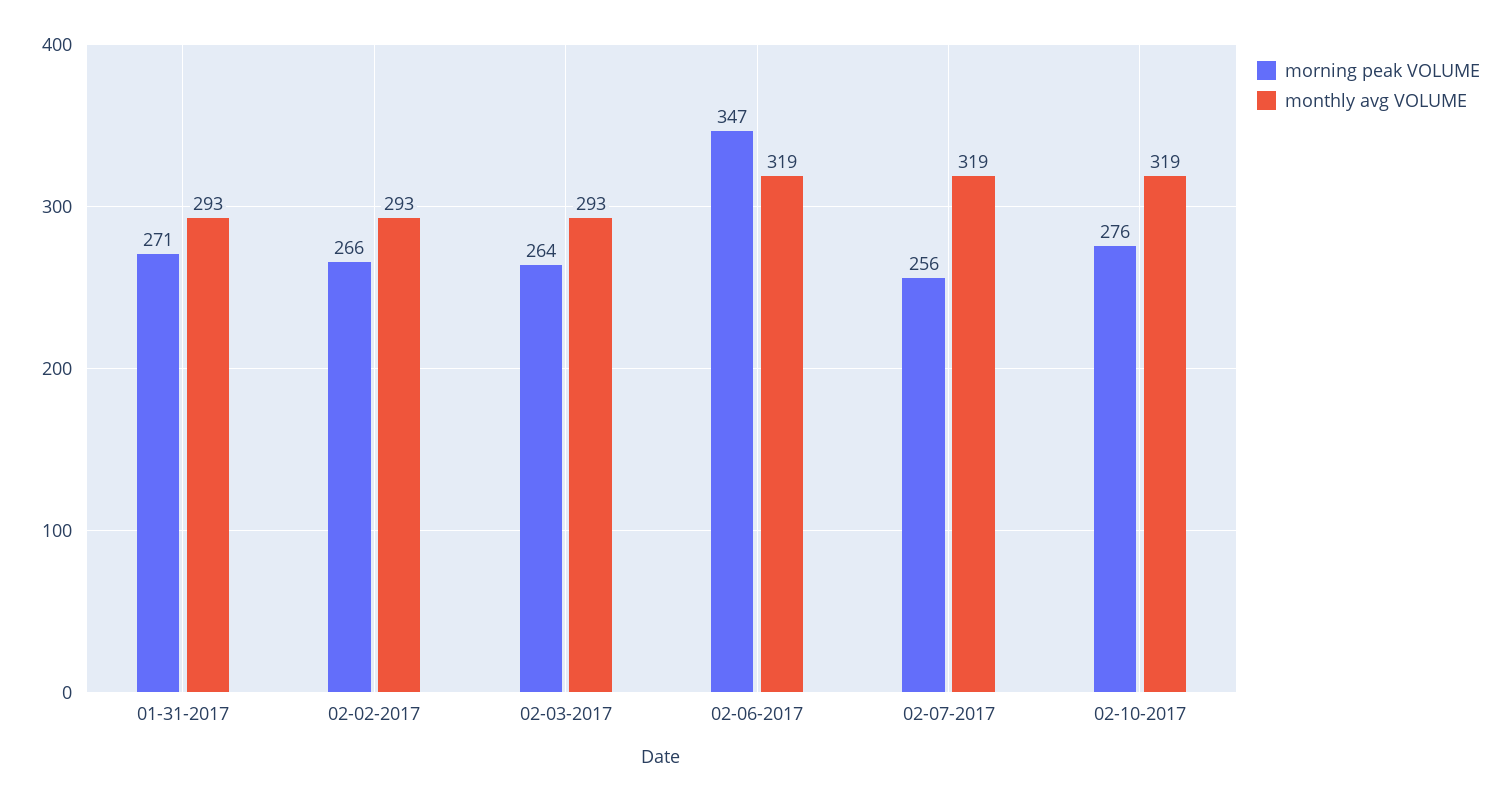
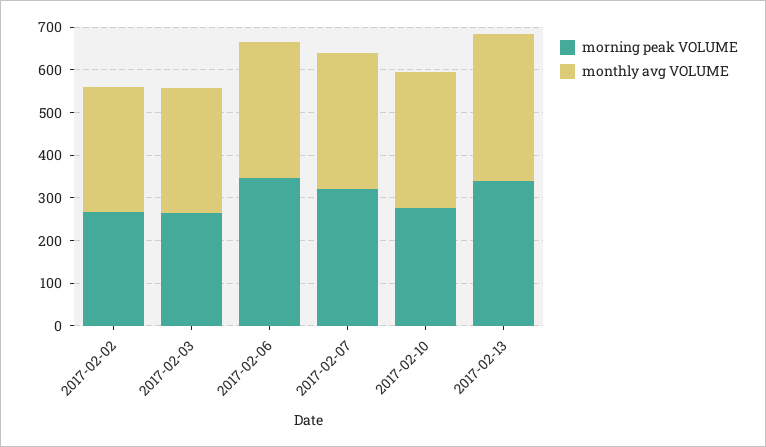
morning peak VOLUME, 01-31-2017: 271 -> none
monthly avg VOLUME, 01-31-2017: 293 -> none
morning peak VOLUME, 02-07-2017: 256 -> 320
morning peak VOLUME, 2017-02-13: none -> 340
monthly avg VOLUME, 2017-02-13: none -> 340

